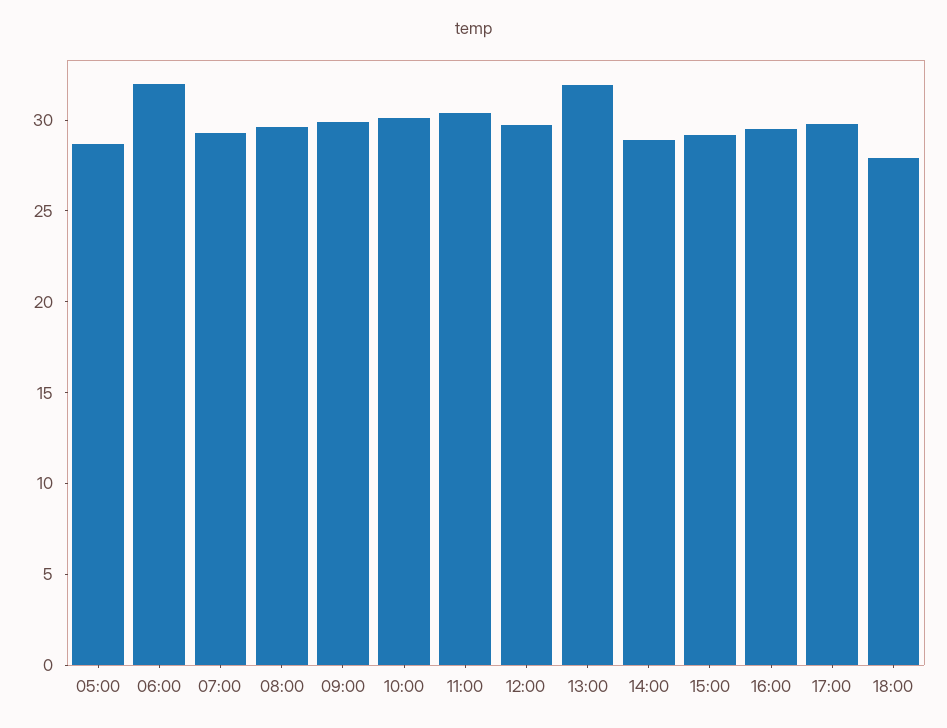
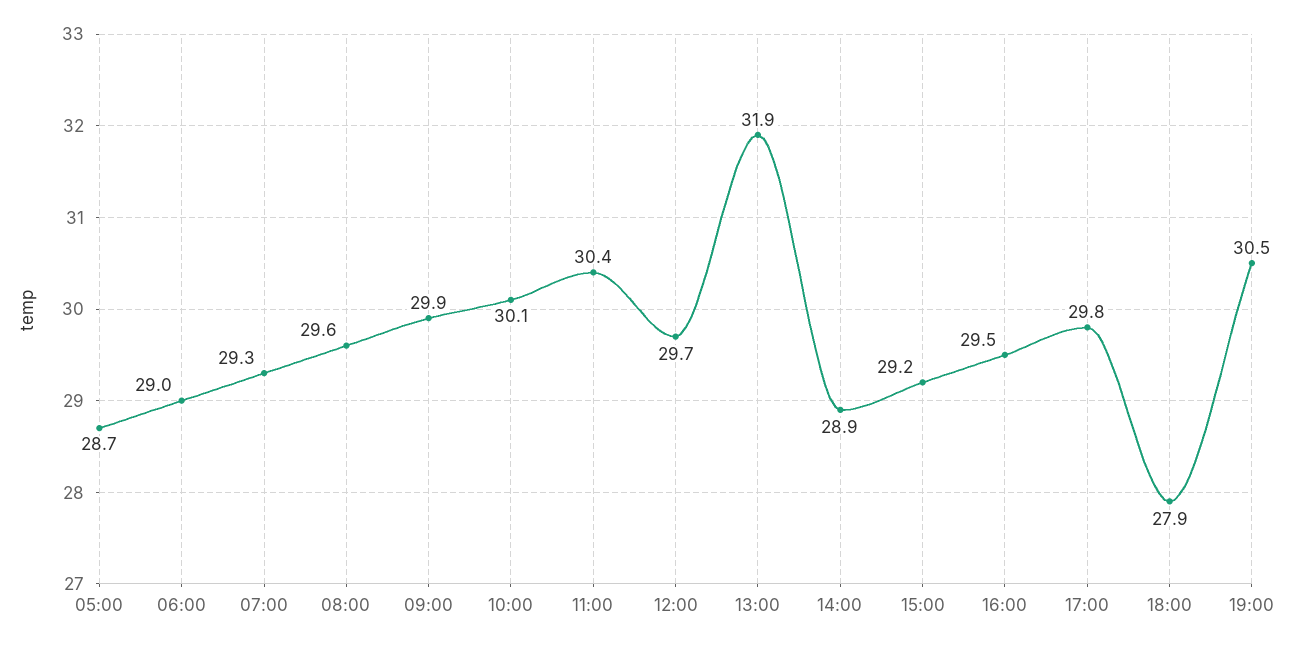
06:00: 32 -> 29
19:00: none -> 30.5

